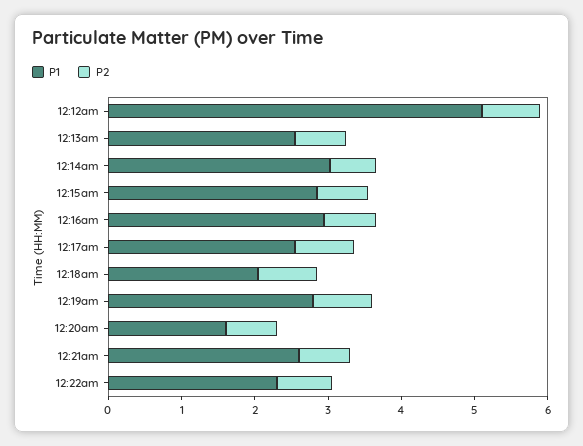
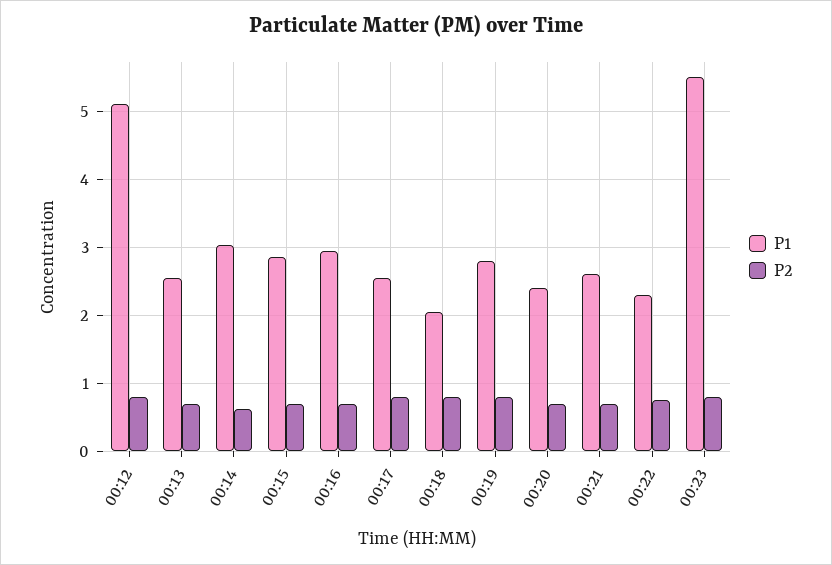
P1, 12:20am: 1.6 -> 2.4
P1, 00:23: none -> 5.5
P2, 00:23: none -> 0.8

